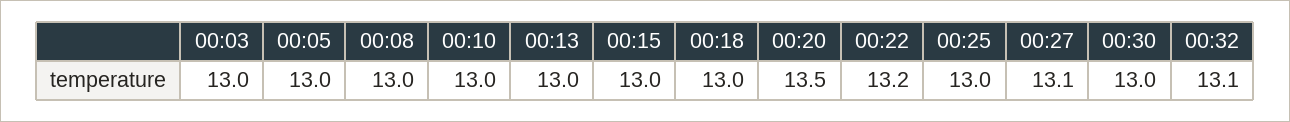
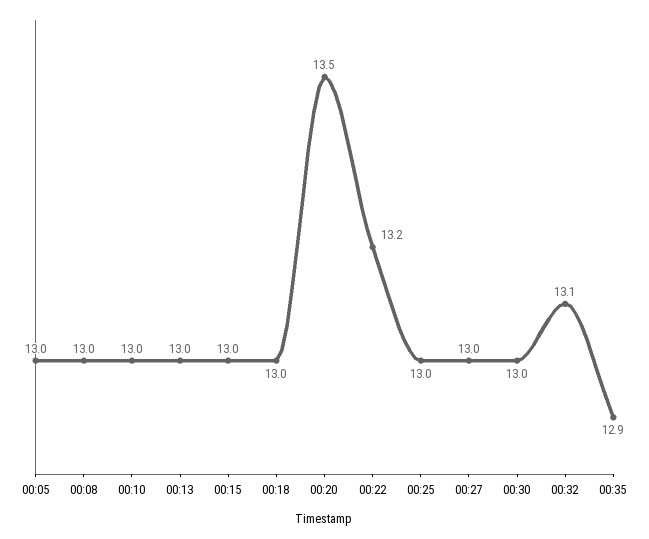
00:03: 13 -> none
00:27: 13.1 -> 13
00:35: none -> 12.9

